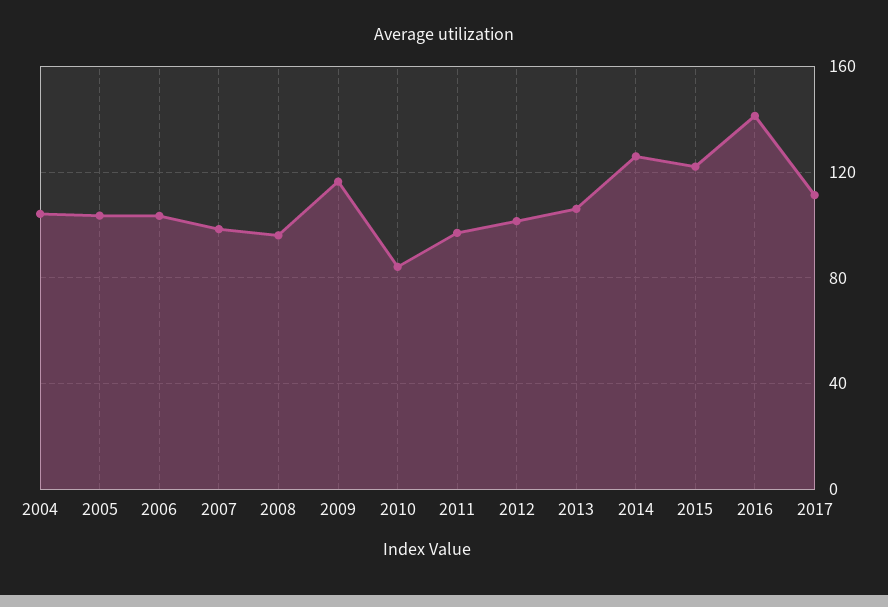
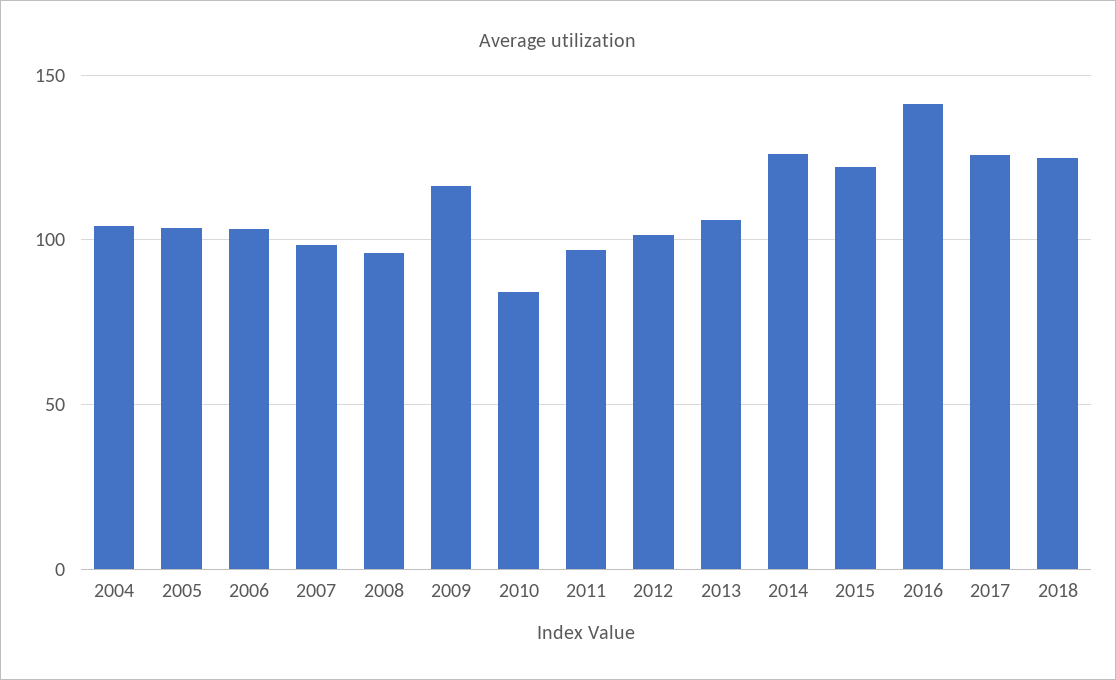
2017: 110 -> 125
2018: none -> 125

